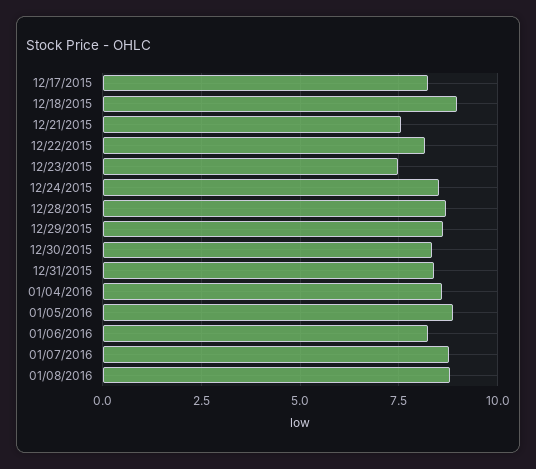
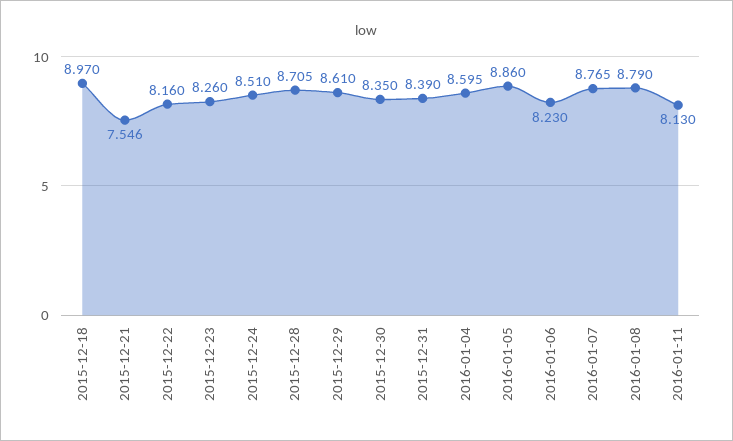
12/17/2015: 8.25 -> none
12/23/2015: 7.5 -> 8.26
2016-01-11: none -> 8.13

